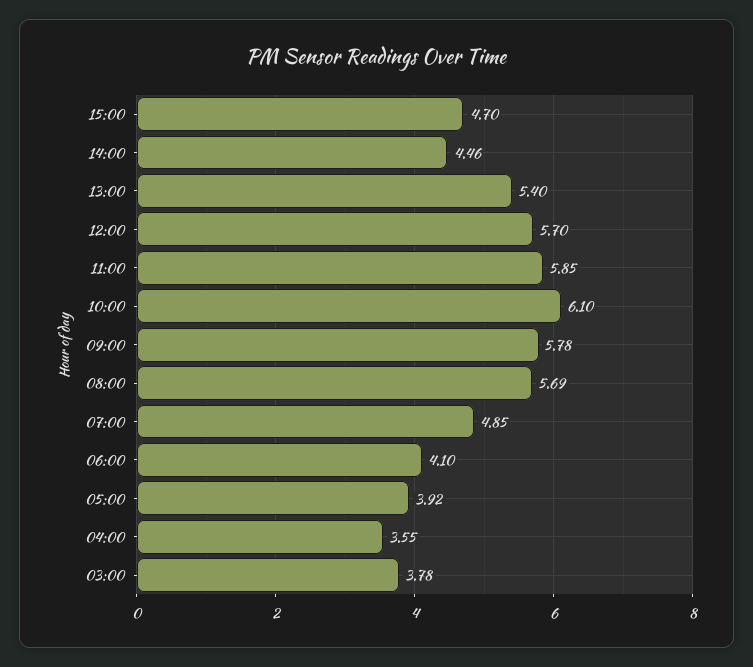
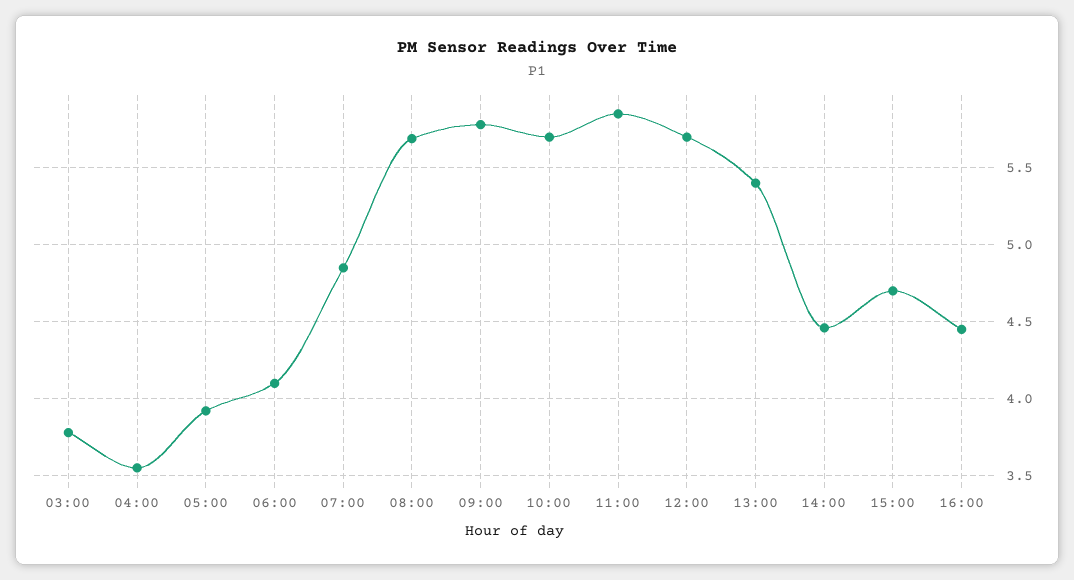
10:00: 6.1 -> 5.7
16:00: none -> 4.45

